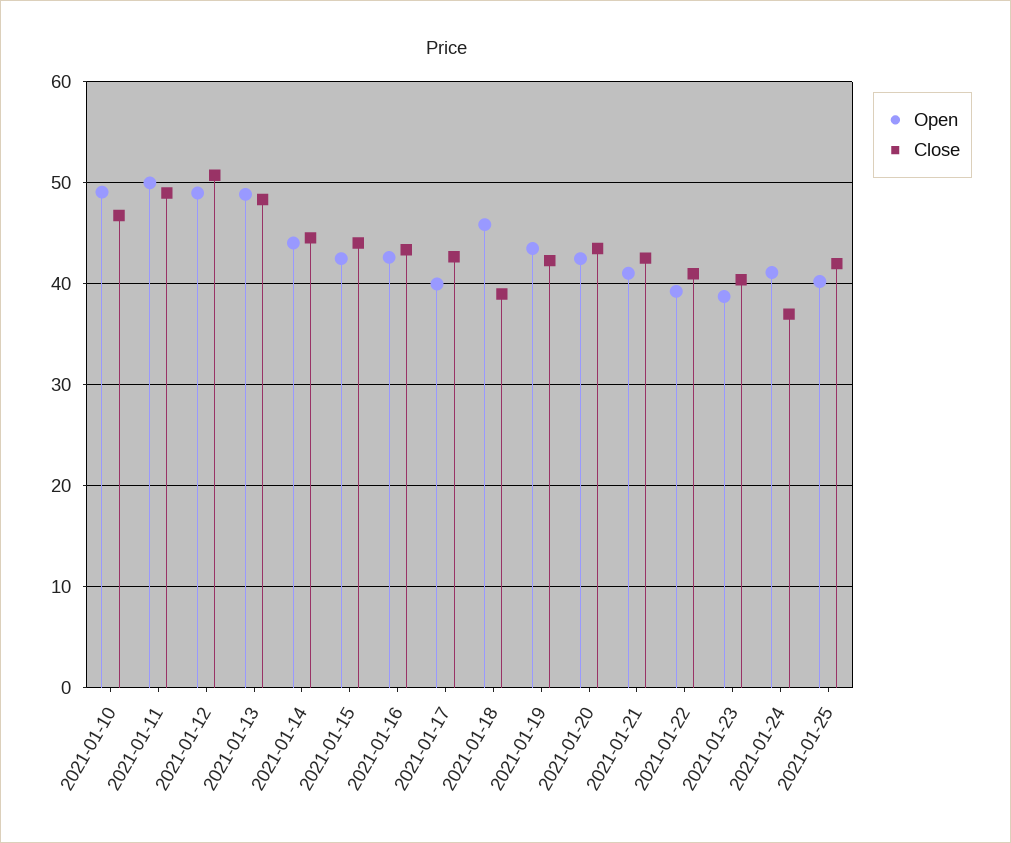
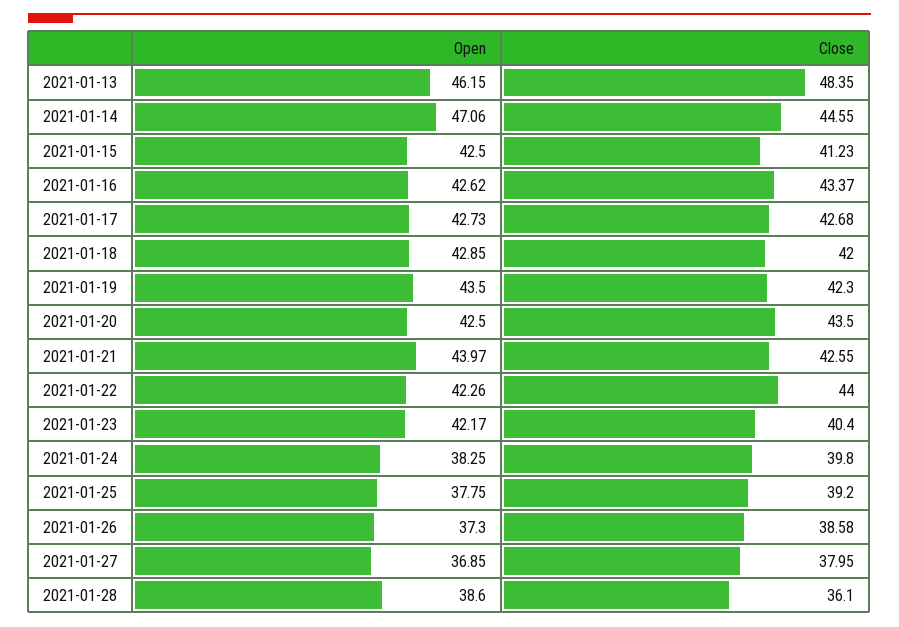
Open, 2021-01-10: 49 -> none
Close, 2021-01-10: 47 -> none
Open, 2021-01-11: 50 -> none
Close, 2021-01-11: 49 -> none
Open, 2021-01-12: 49 -> none
Close, 2021-01-12: 51 -> none
Open, 2021-01-13: 49 -> 46.15
Open, 2021-01-14: 44 -> 47.06
Close, 2021-01-15: 44 -> 41.23
Open, 2021-01-17: 40 -> 42.73
Open, 2021-01-18: 46 -> 42.85
Close, 2021-01-18: 39 -> 42
Open, 2021-01-21: 41 -> 43.97
Open, 2021-01-22: 39 -> 42.26
Close, 2021-01-22: 41 -> 44
Open, 2021-01-23: 39 -> 42.17
Open, 2021-01-24: 41 -> 38.25
Close, 2021-01-24: 37 -> 39.8
Open, 2021-01-25: 40 -> 37.75
Close, 2021-01-25: 42 -> 39.2
Open, 2021-01-26: none -> 37.3
Close, 2021-01-26: none -> 38.58
Open, 2021-01-27: none -> 36.85
Close, 2021-01-27: none -> 37.95
Open, 2021-01-28: none -> 38.6
Close, 2021-01-28: none -> 36.1

